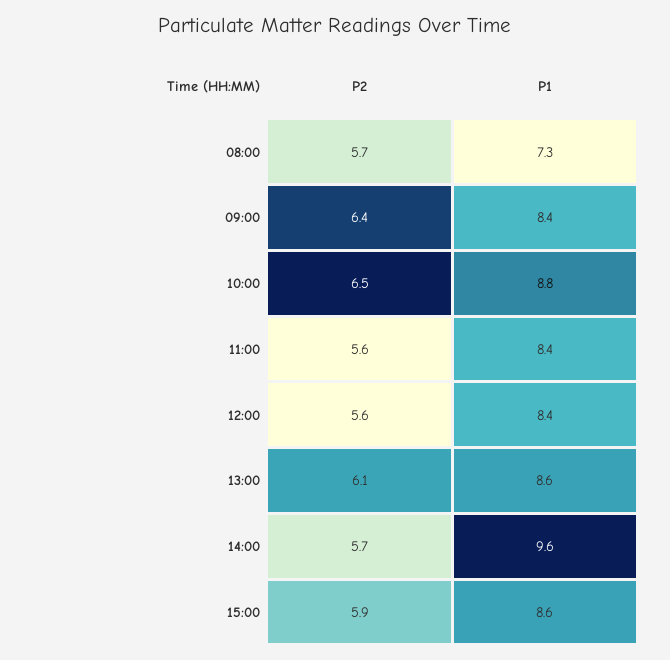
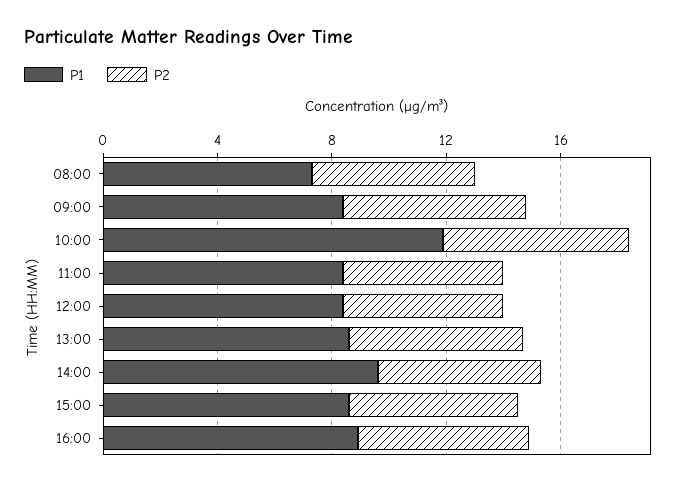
P1, 10:00: 8.8 -> 12
P1, 16:00: none -> 9
P2, 16:00: none -> 6

